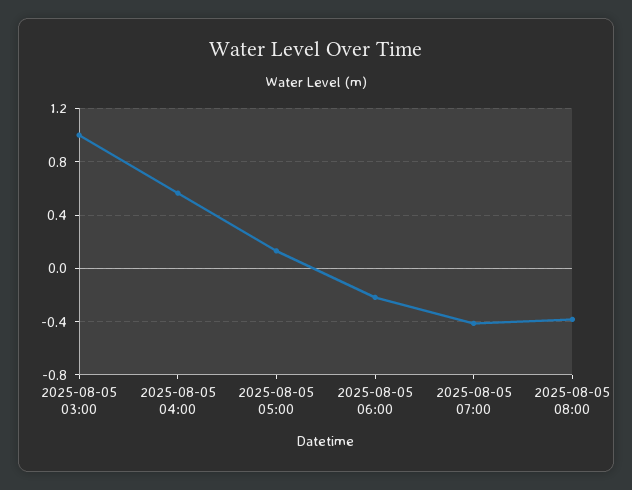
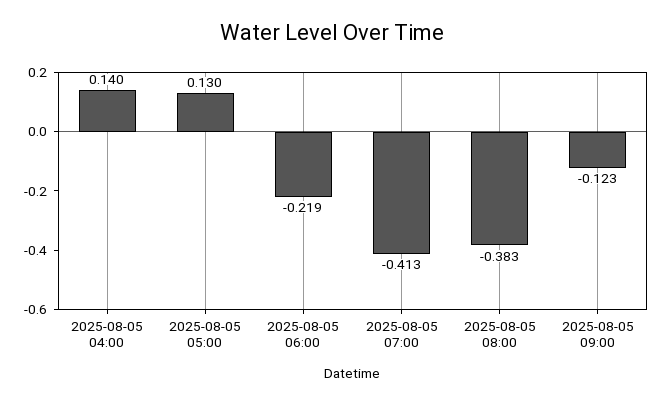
2025-08-05 03:00: 1 -> none
2025-08-05 04:00: 0.55 -> 0.14
2025-08-05 09:00: none -> -0.123

